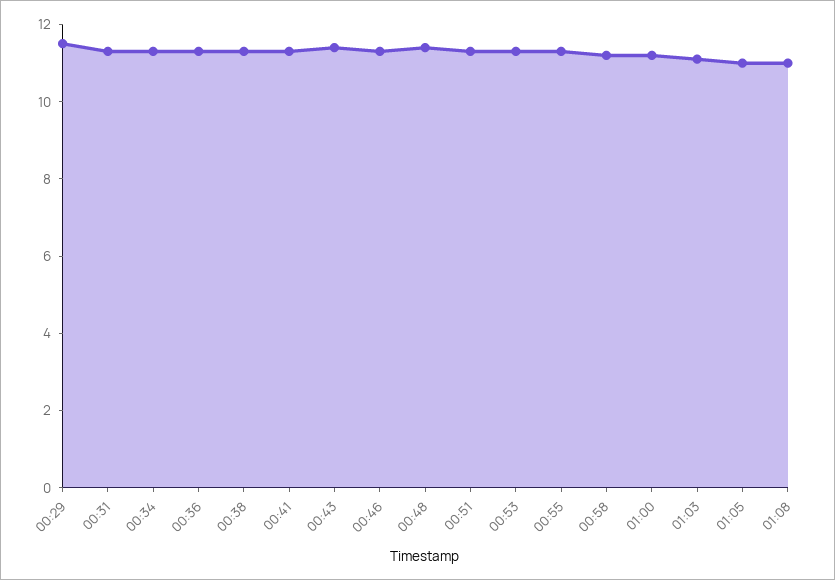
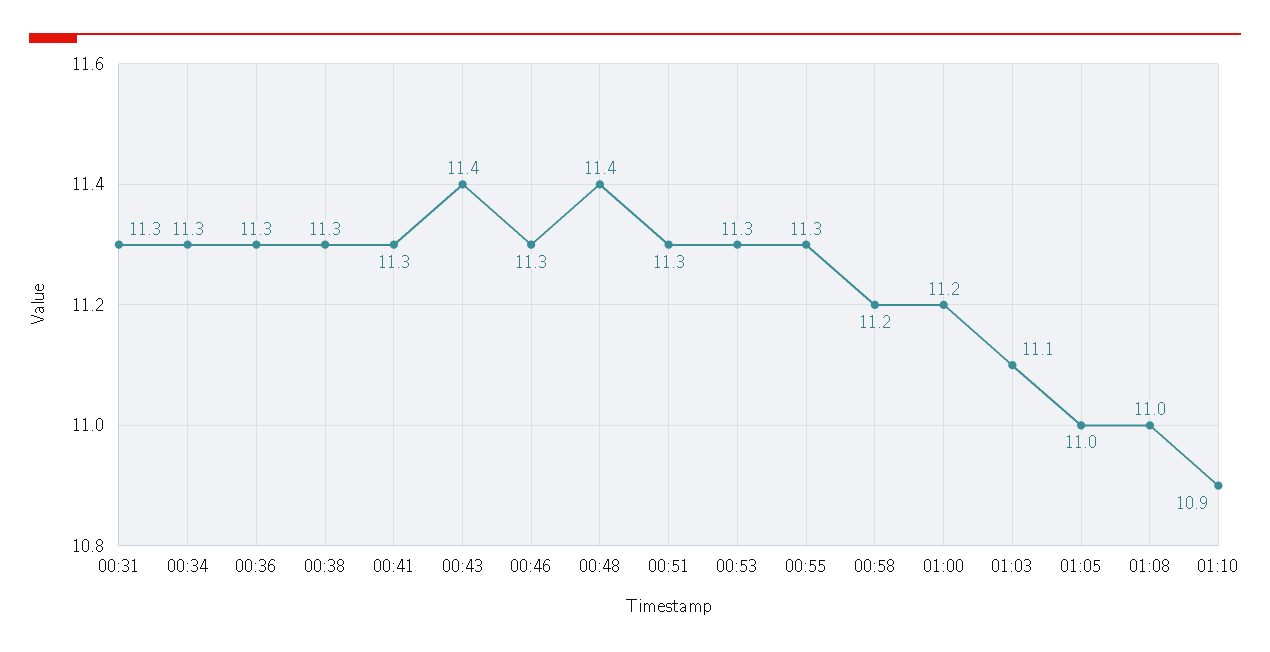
00:29: 11.5 -> none
01:10: none -> 10.9

